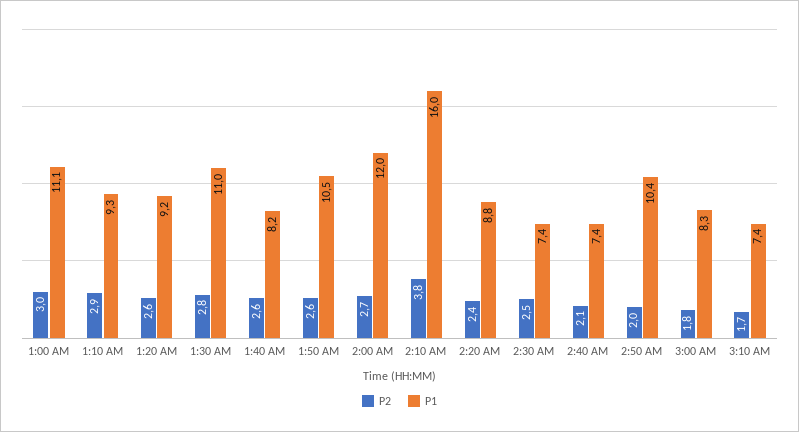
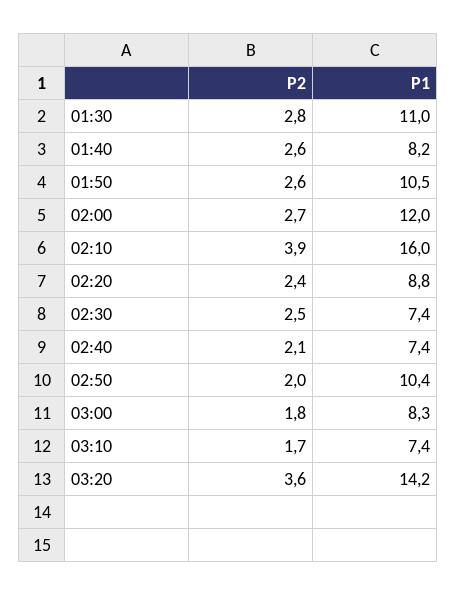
P2, 1:00 AM: 3 -> none
P1, 1:00 AM: 11.1 -> none
P2, 1:10 AM: 2.9 -> none
P1, 1:10 AM: 9.3 -> none
P2, 1:20 AM: 2.6 -> none
P1, 1:20 AM: 9.2 -> none
P2, 2:10 AM: 3.8 -> 3.9
P2, 03:20: none -> 3.6
P1, 03:20: none -> 14.2

